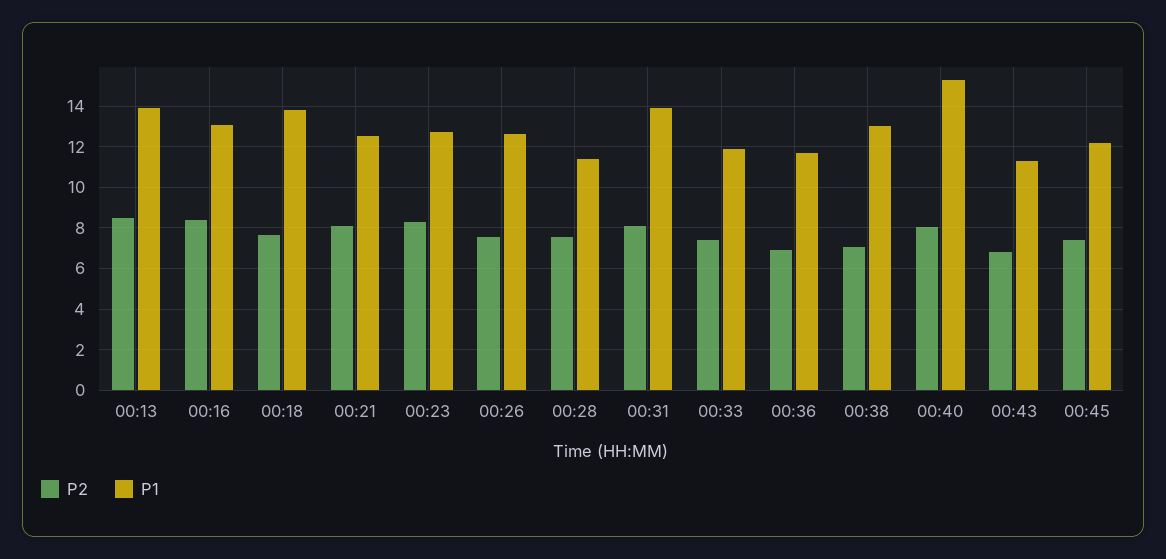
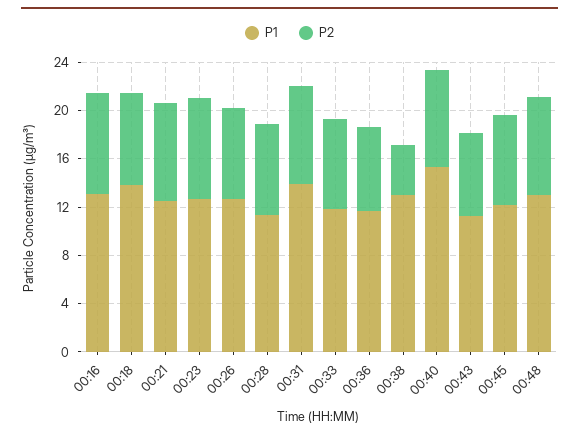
P2, 00:13: 8.5 -> none
P1, 00:13: 14 -> none
P2, 00:38: 7 -> 4
P1, 00:48: none -> 13
P2, 00:48: none -> 8

